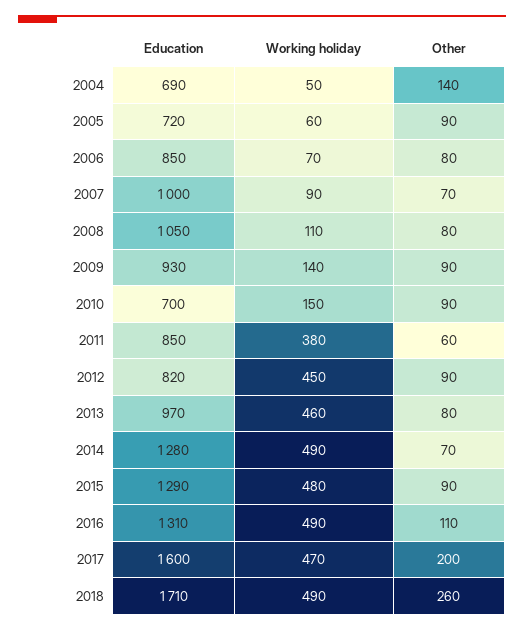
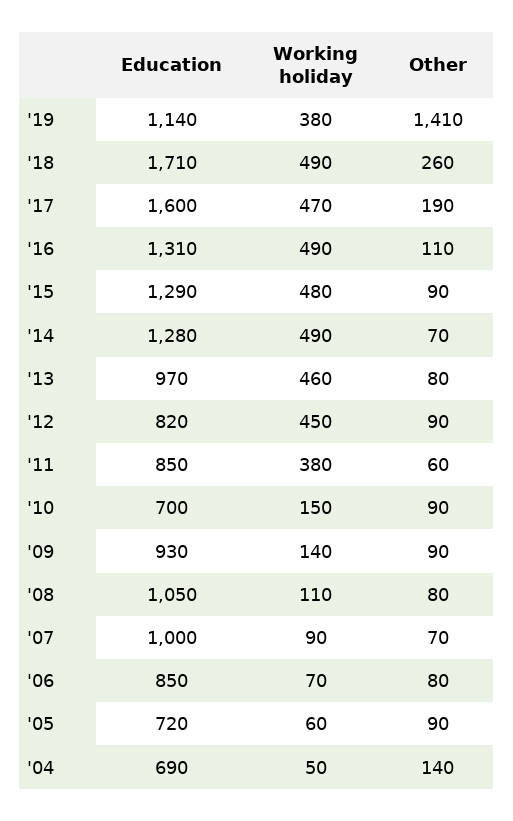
Other, 2017: 200 -> 190
Education, '19: none -> 1140
Working holiday, '19: none -> 380
Other, '19: none -> 1410

